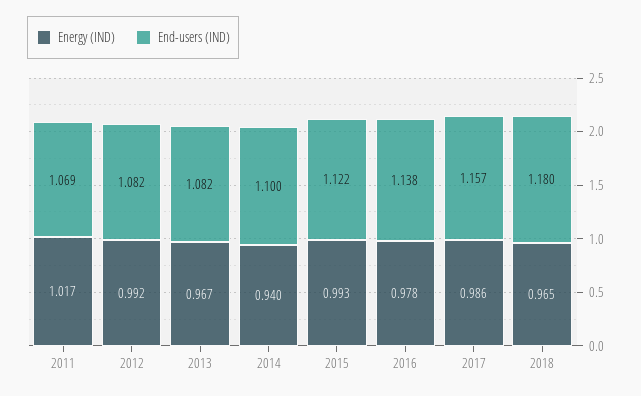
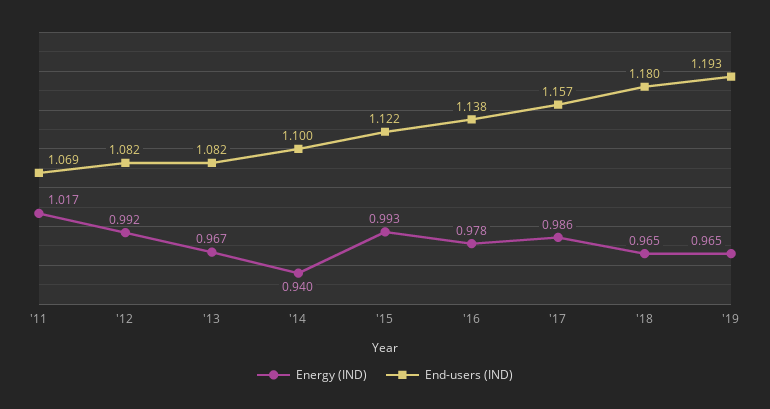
Energy (IND), '19: none -> 0.965
End-users (IND), '19: none -> 1.193

